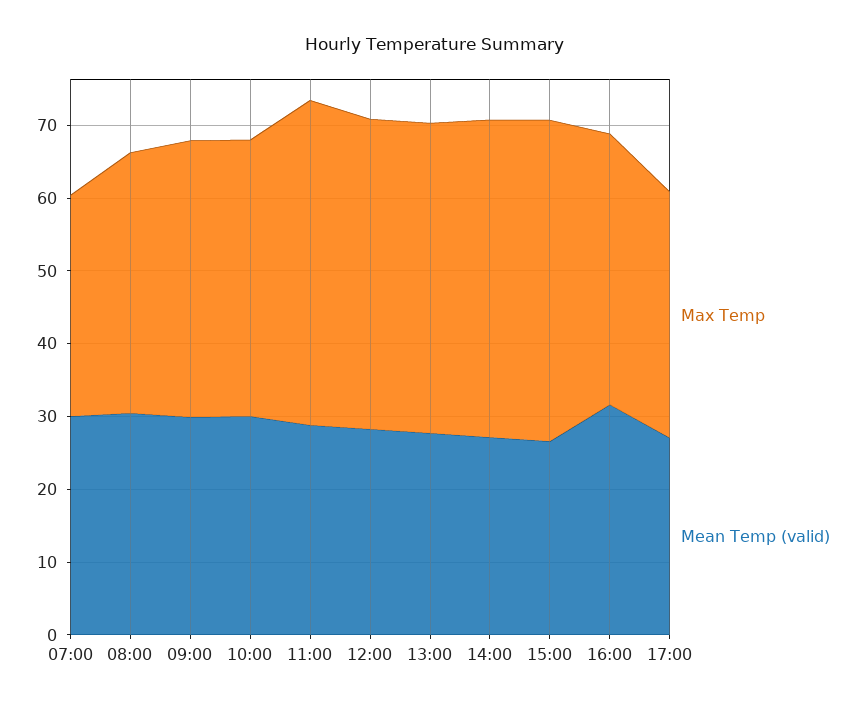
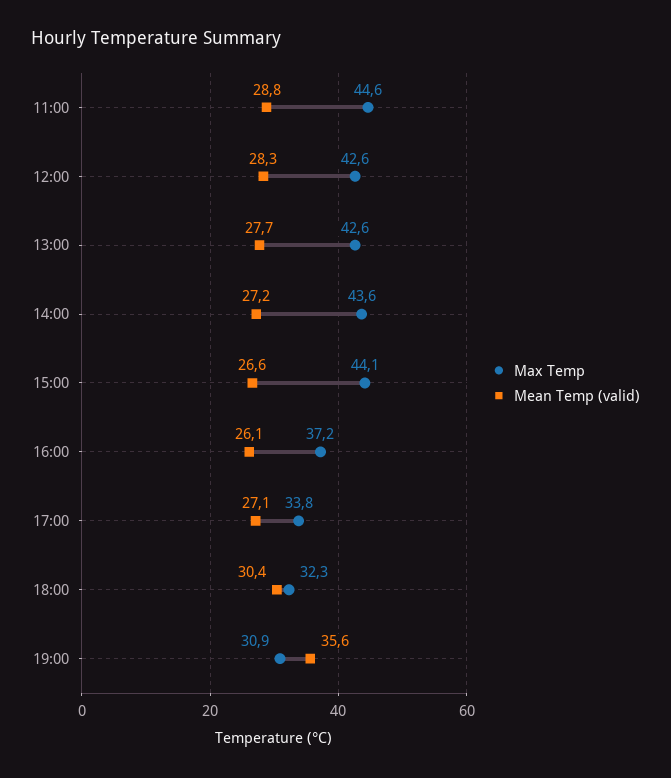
Max Temp, 07:00: 30 -> none
Mean Temp (valid), 07:00: 30 -> none
Max Temp, 08:00: 36 -> none
Mean Temp (valid), 08:00: 30 -> none
Max Temp, 09:00: 38 -> none
Mean Temp (valid), 09:00: 30 -> none
Max Temp, 10:00: 38 -> none
Mean Temp (valid), 10:00: 30 -> none
Mean Temp (valid), 16:00: 32 -> 26.1
Max Temp, 18:00: none -> 32.3
Mean Temp (valid), 18:00: none -> 30.4
Max Temp, 19:00: none -> 30.9
Mean Temp (valid), 19:00: none -> 35.6

